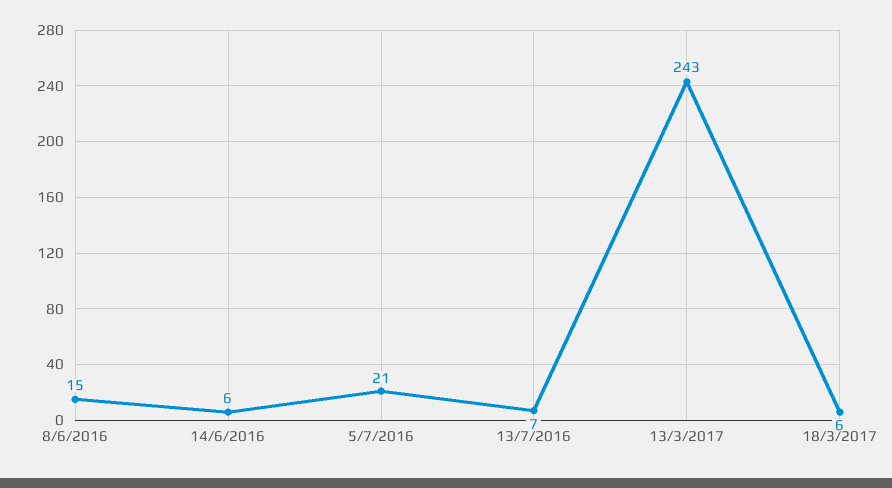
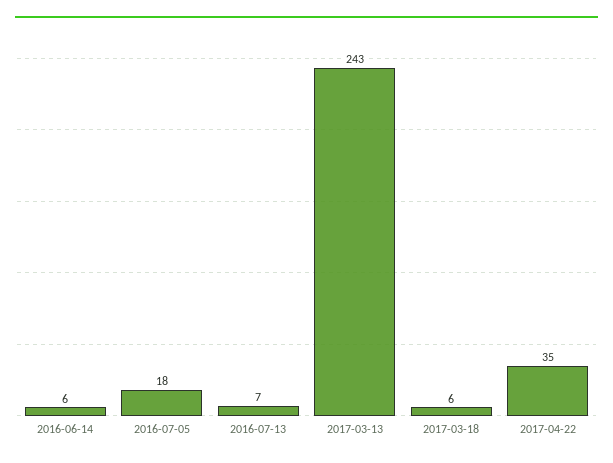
8/6/2016: 15 -> none
5/7/2016: 21 -> 18
2017-04-22: none -> 35

